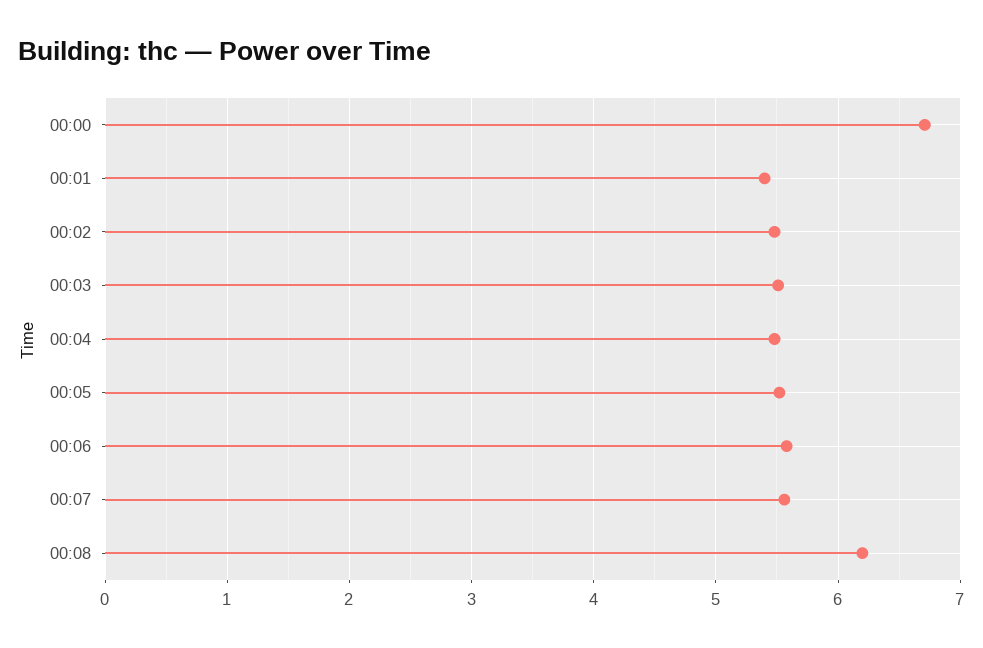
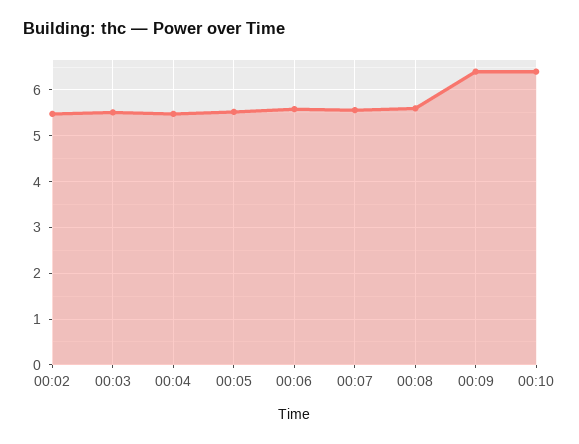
00:00: 6.7 -> none
00:01: 5.4 -> none
00:08: 6.2 -> 5.6
00:09: none -> 6.4
00:10: none -> 6.4

